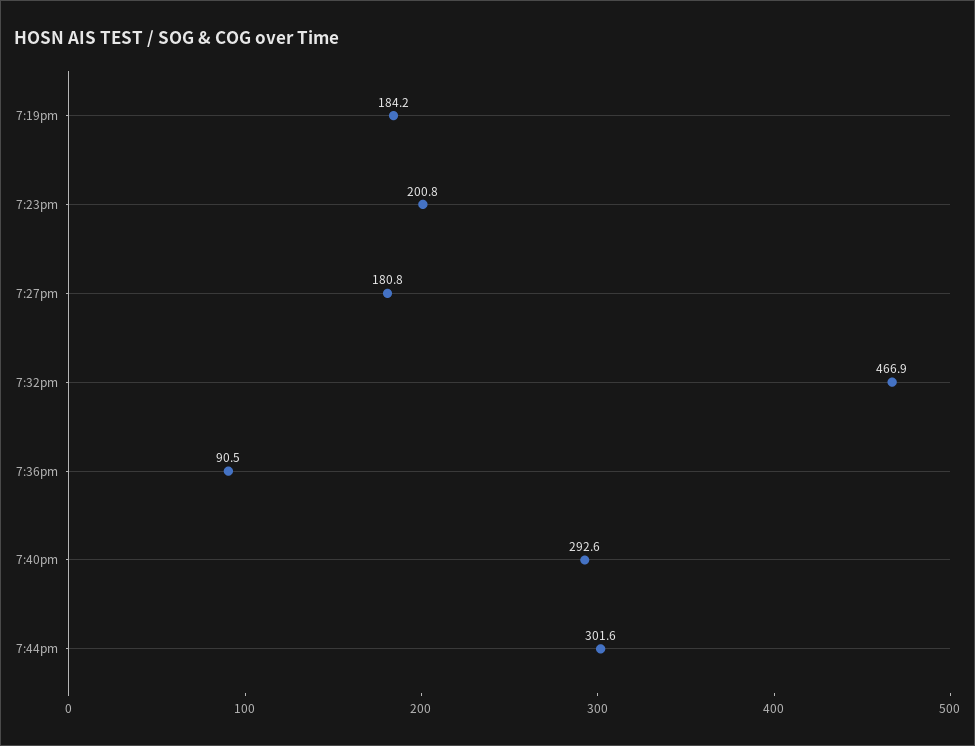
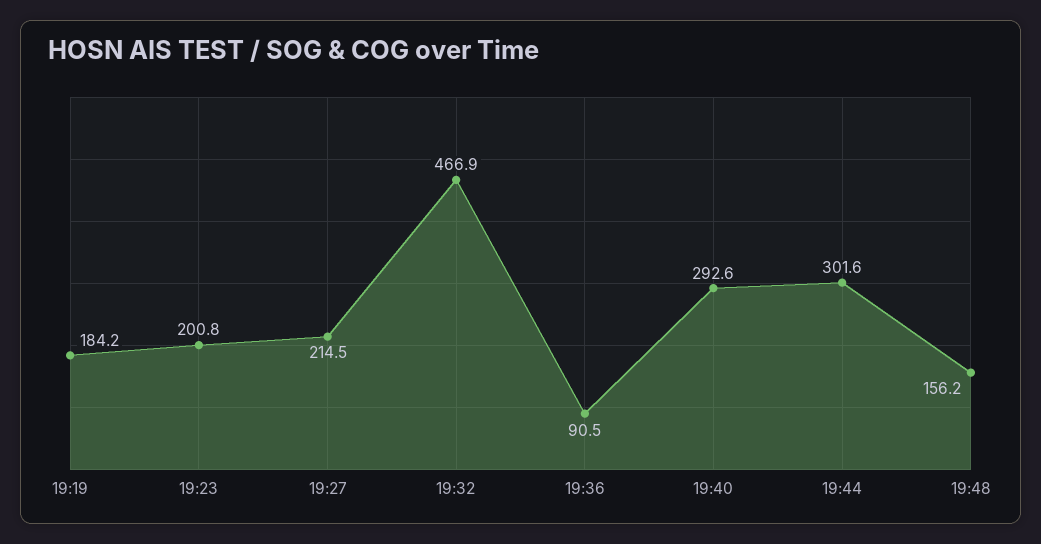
7:27pm: 180.8 -> 214.5
19:48: none -> 156.2

